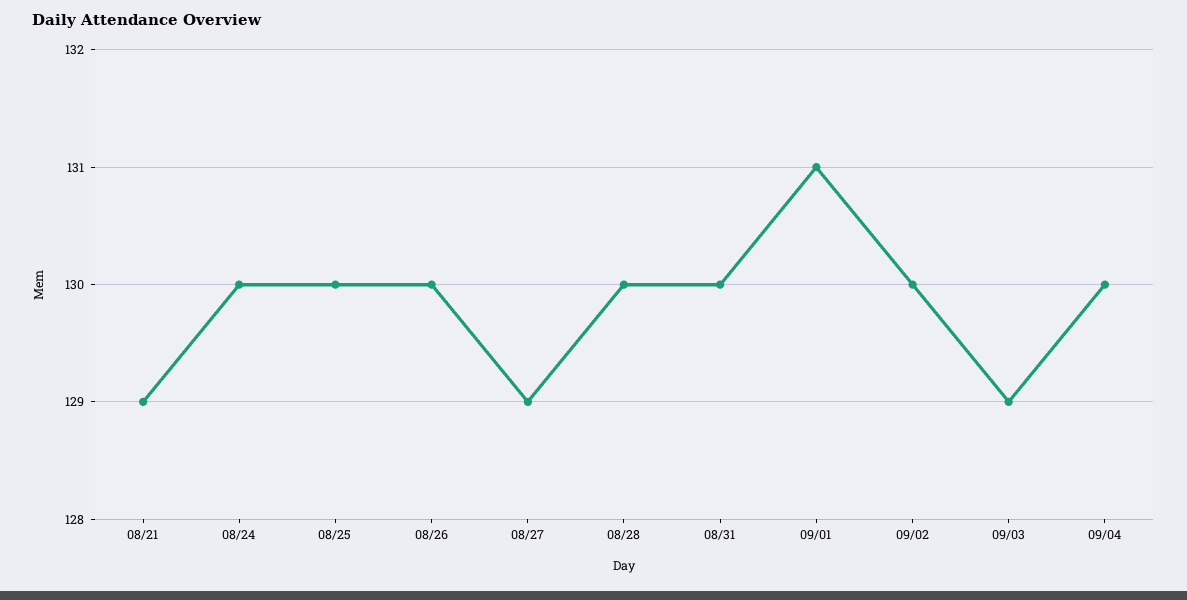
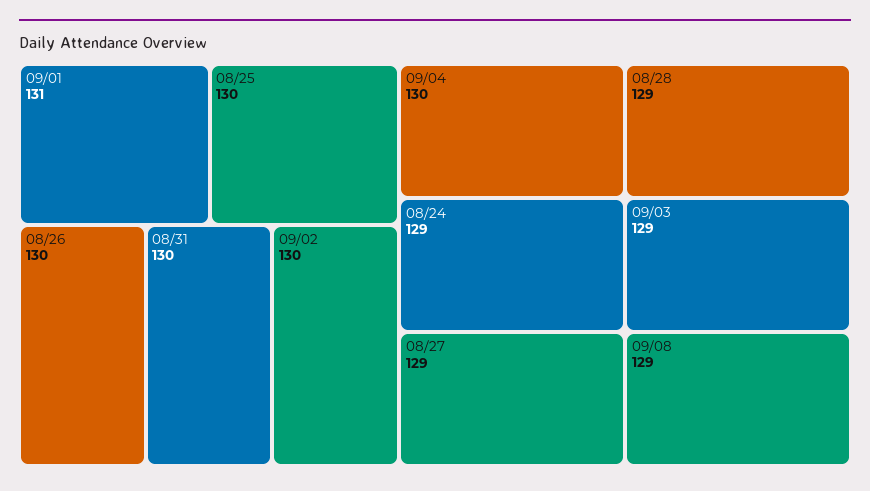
08/21: 129 -> none
08/24: 130 -> 129
08/28: 130 -> 129
09/08: none -> 129

